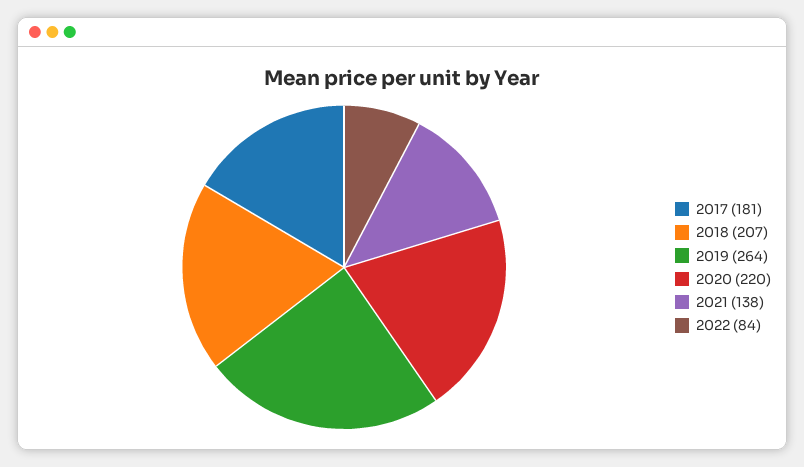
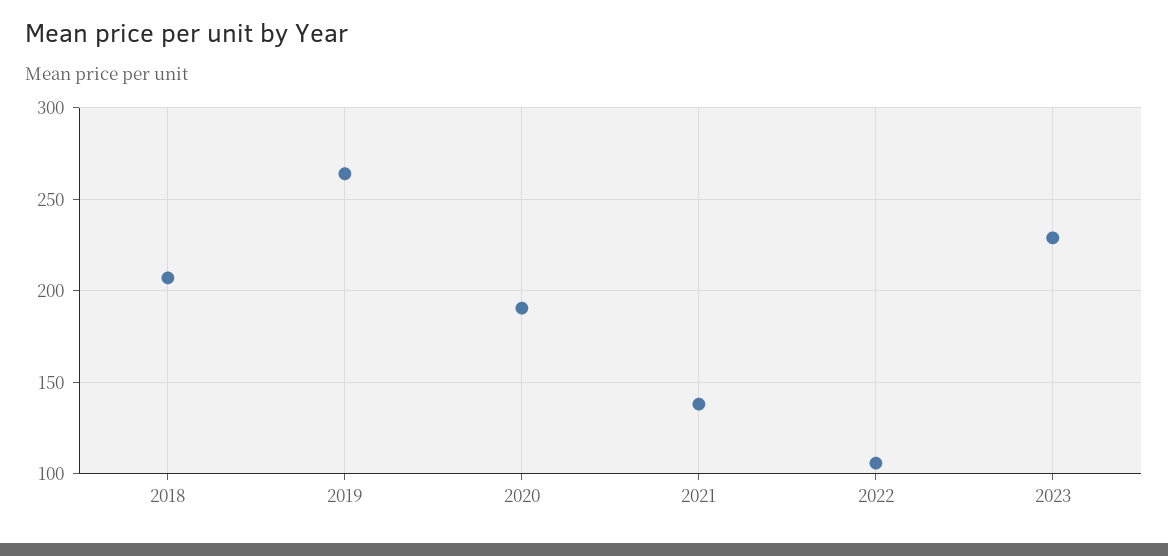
2017: 181 -> none
2020: 220 -> 190
2022: 84 -> 105
2023: none -> 230

